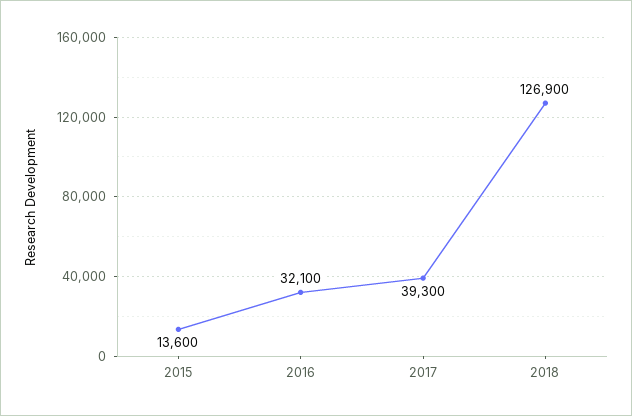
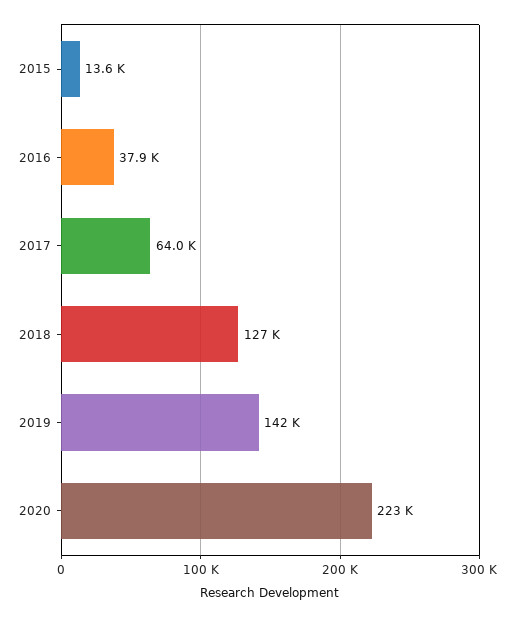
2016: 32100 -> 37900
2017: 39300 -> 64000
2019: none -> 142000
2020: none -> 223000

